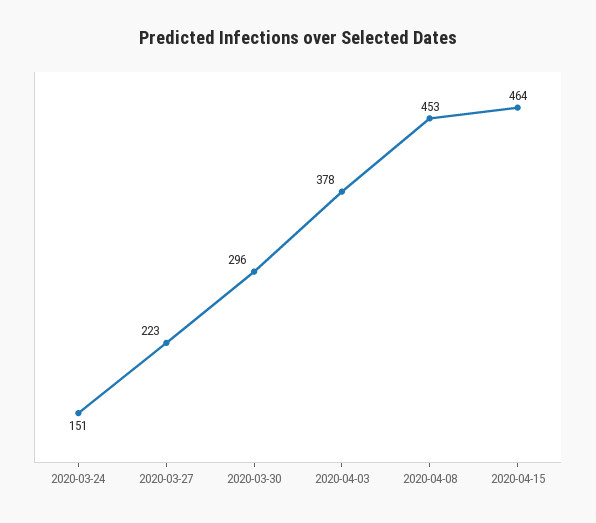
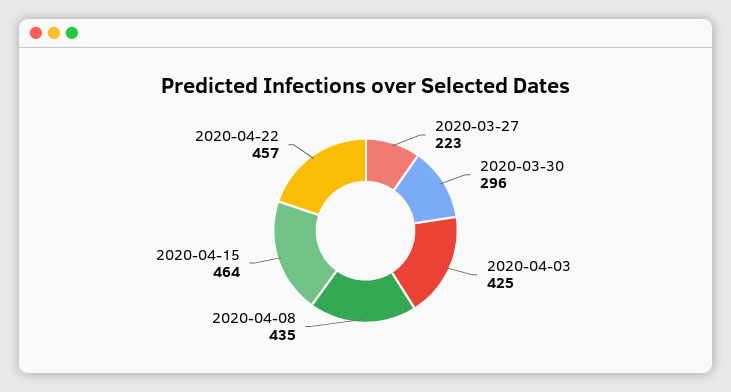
2020-03-24: 151 -> none
2020-04-03: 378 -> 425
2020-04-08: 453 -> 435
2020-04-22: none -> 457

